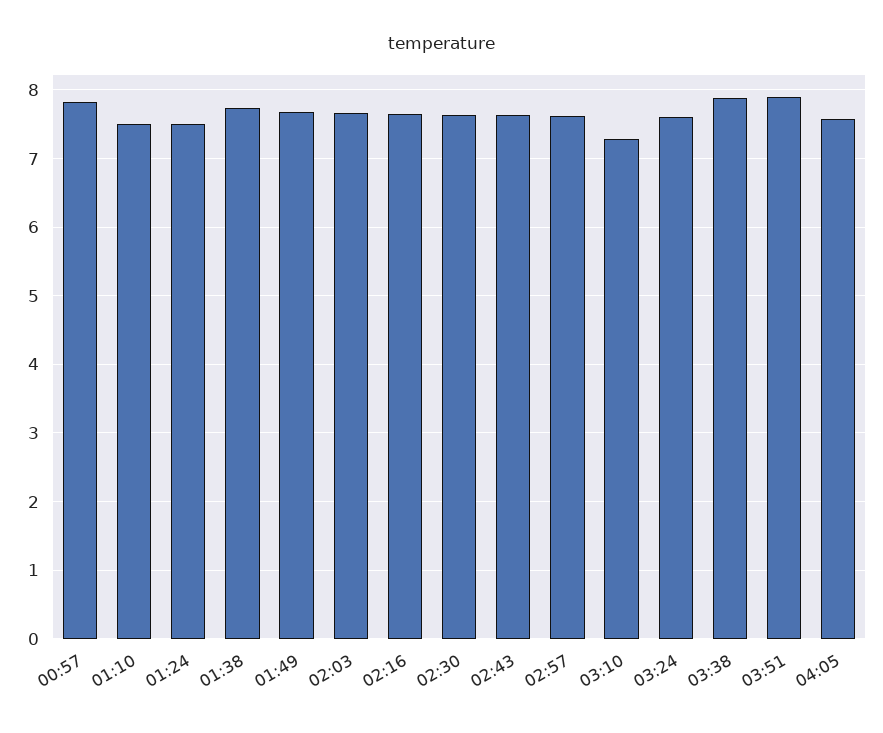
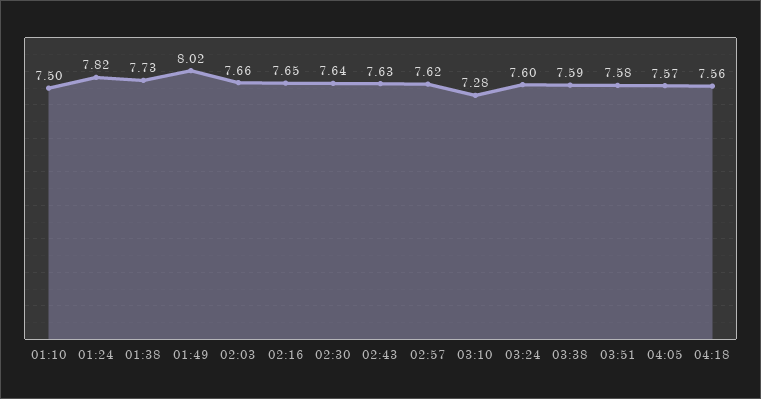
00:57: 7.8 -> none
01:24: 7.5 -> 7.82
01:49: 7.7 -> 8.02
03:38: 7.9 -> 7.59
03:51: 7.9 -> 7.58
04:18: none -> 7.56

